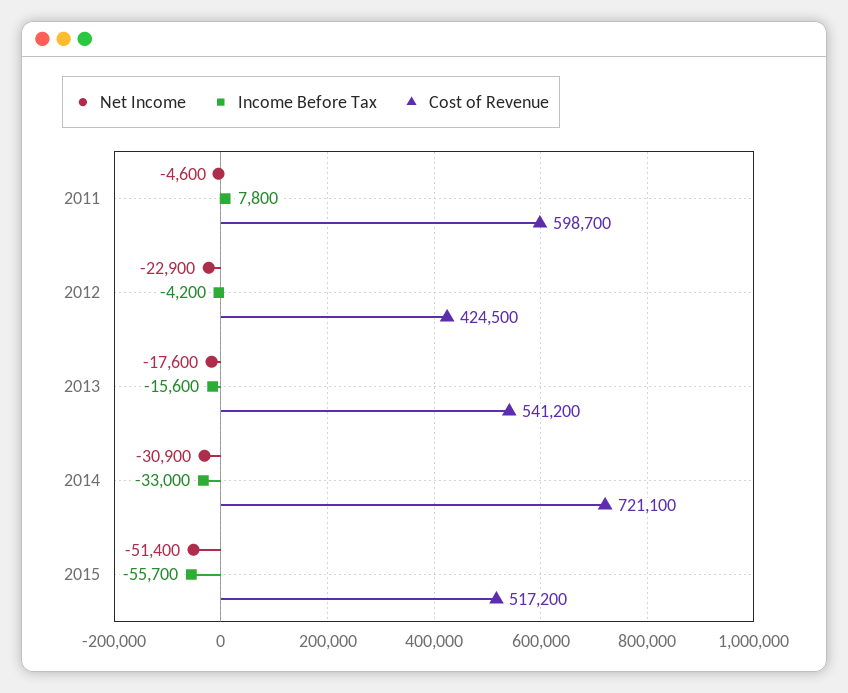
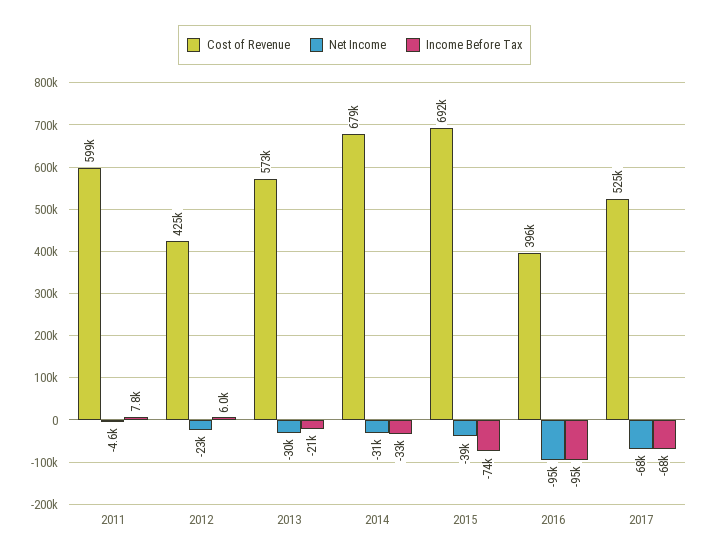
Income Before Tax, 2012: -4200 -> 6000
Net Income, 2013: -17600 -> -30000
Income Before Tax, 2013: -15600 -> -21000
Cost of Revenue, 2013: 541200 -> 573000
Cost of Revenue, 2014: 721100 -> 679000
Net Income, 2015: -51400 -> -39000
Income Before Tax, 2015: -55700 -> -74000
Cost of Revenue, 2015: 517200 -> 692000
Cost of Revenue, 2016: none -> 396000
Net Income, 2016: none -> -95000
Income Before Tax, 2016: none -> -95000
Cost of Revenue, 2017: none -> 525000
Net Income, 2017: none -> -68000
Income Before Tax, 2017: none -> -68000

